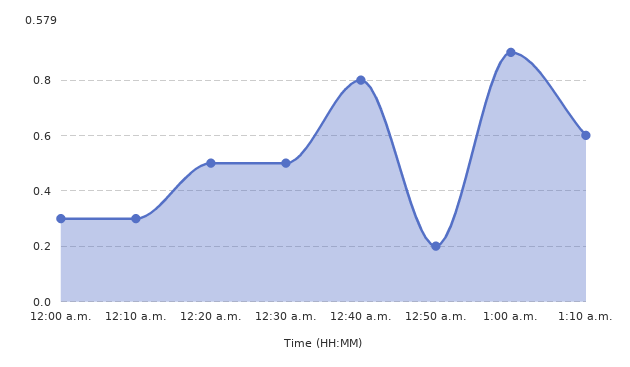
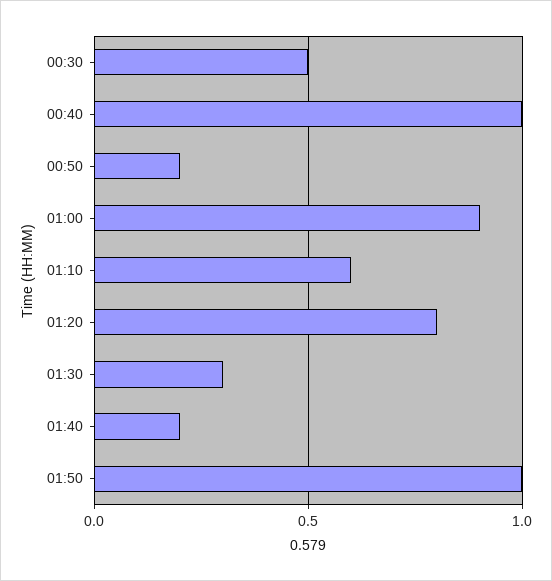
12:00 a.m.: 0.3 -> none
12:10 a.m.: 0.3 -> none
12:20 a.m.: 0.5 -> none
12:40 a.m.: 0.8 -> 1
01:20: none -> 0.8
01:30: none -> 0.3
01:40: none -> 0.2
01:50: none -> 1

